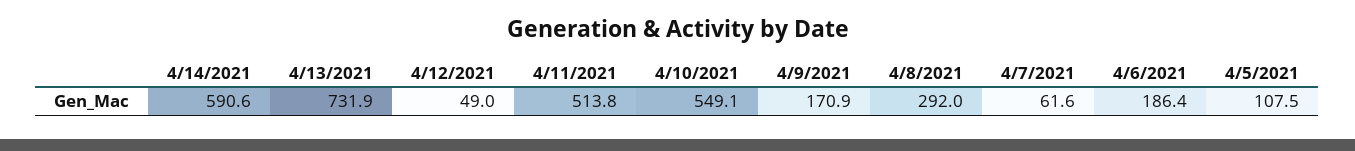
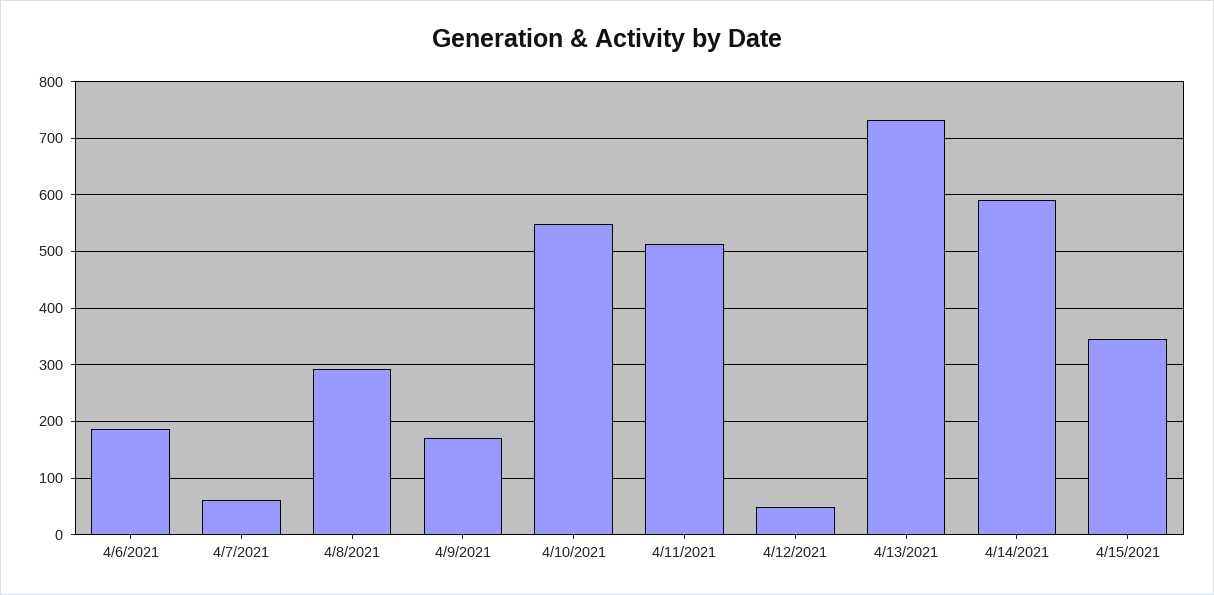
4/5/2021: 107.5 -> none
4/15/2021: none -> 340

